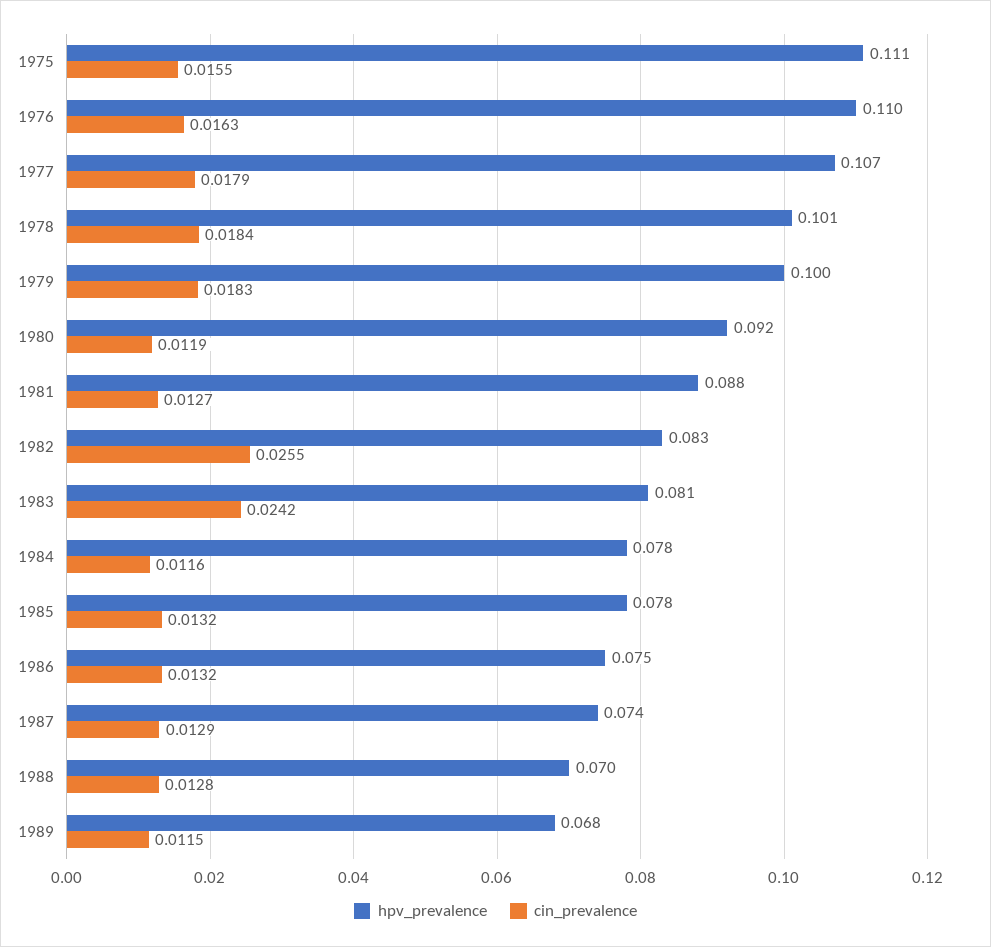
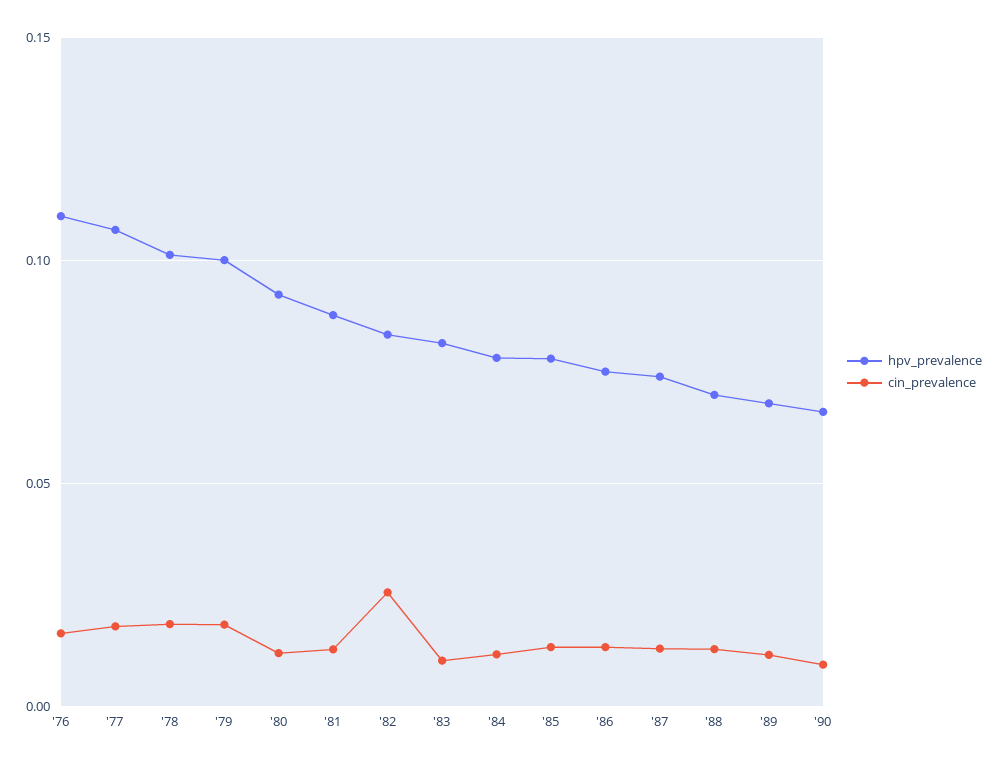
hpv_prevalence, 1975: 0.111 -> none
cin_prevalence, 1975: 0.0155 -> none
cin_prevalence, 1983: 0.0242 -> 0.01
hpv_prevalence, '90: none -> 0.065
cin_prevalence, '90: none -> 0.01

